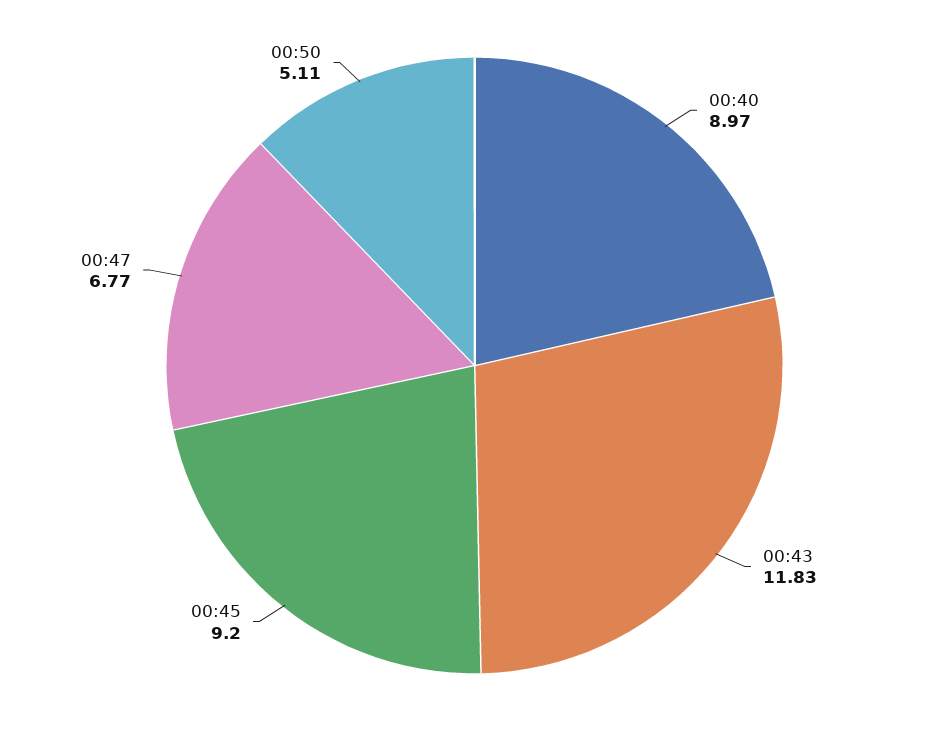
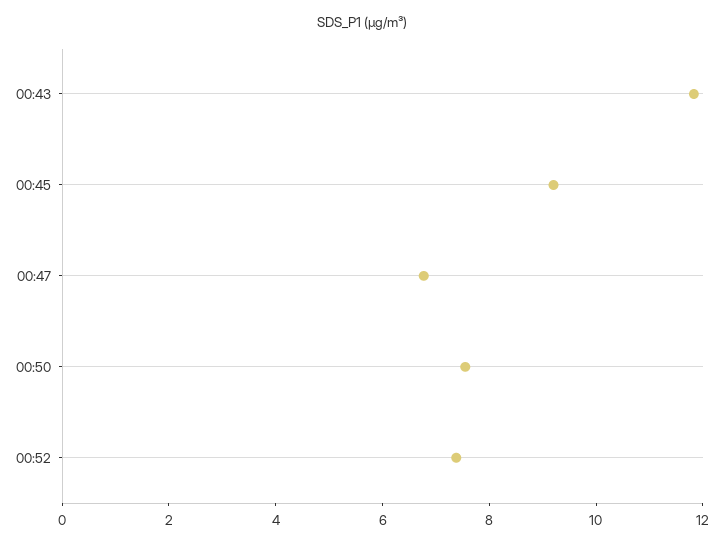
00:40: 8.97 -> none
00:50: 5.11 -> 7.5
00:52: none -> 7.5

